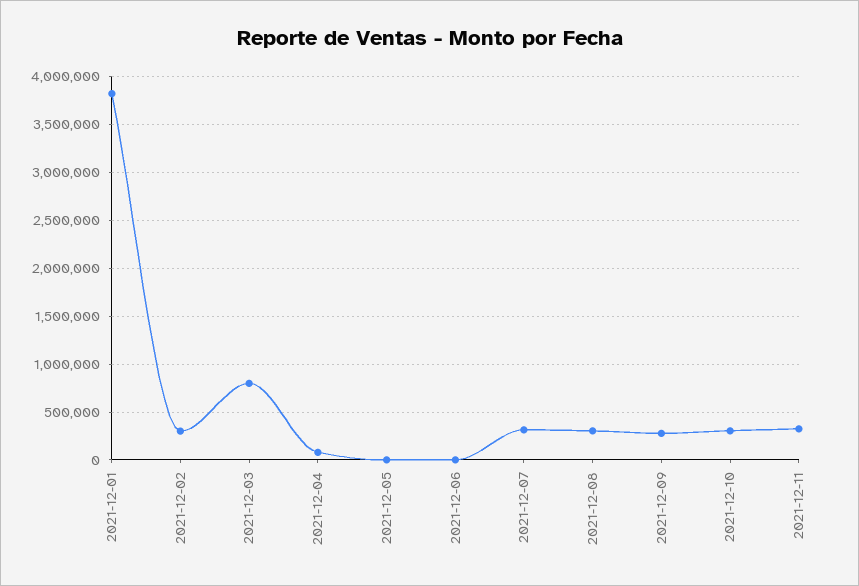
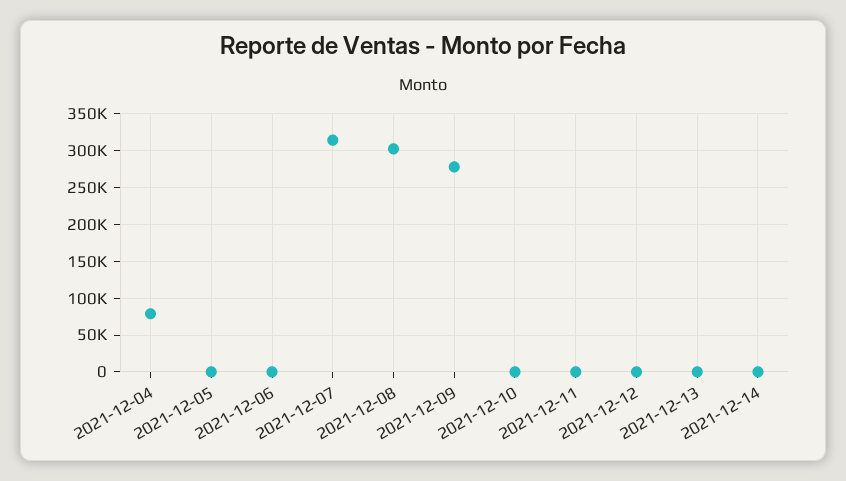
2021-12-01: 3800000 -> none
2021-12-02: 300000 -> none
2021-12-03: 800000 -> none
2021-12-10: 300000 -> 0
2021-12-11: 300000 -> 0
2021-12-12: none -> 0
2021-12-13: none -> 0
2021-12-14: none -> 0

